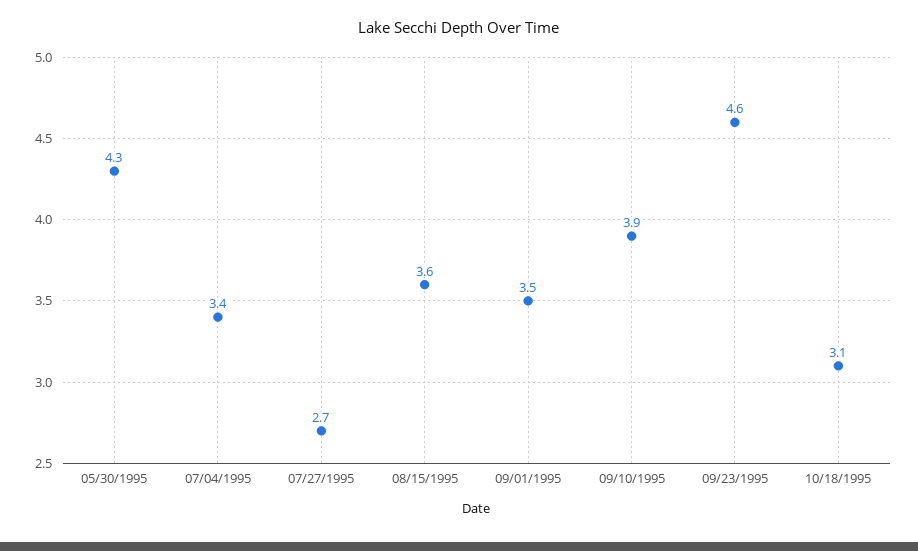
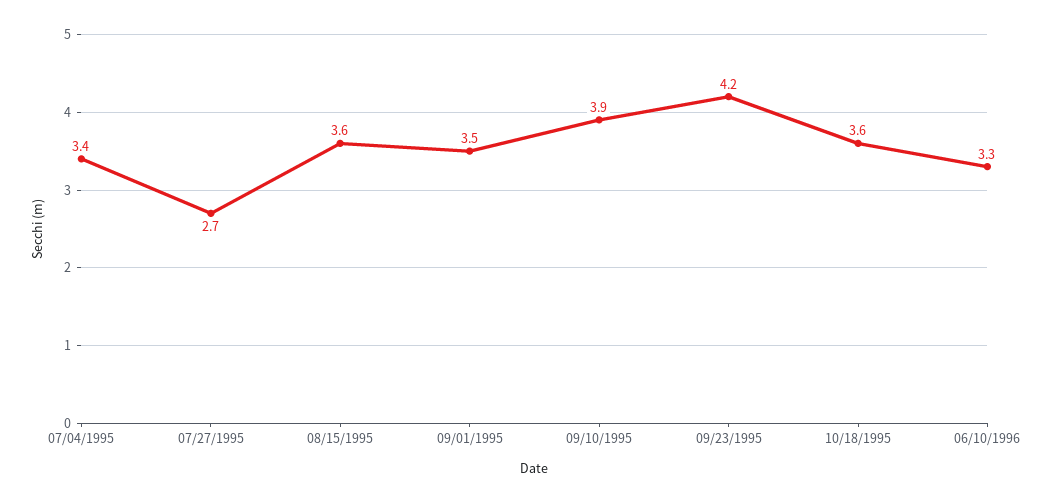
05/30/1995: 4.3 -> none
09/23/1995: 4.6 -> 4.2
10/18/1995: 3.1 -> 3.6
06/10/1996: none -> 3.3

